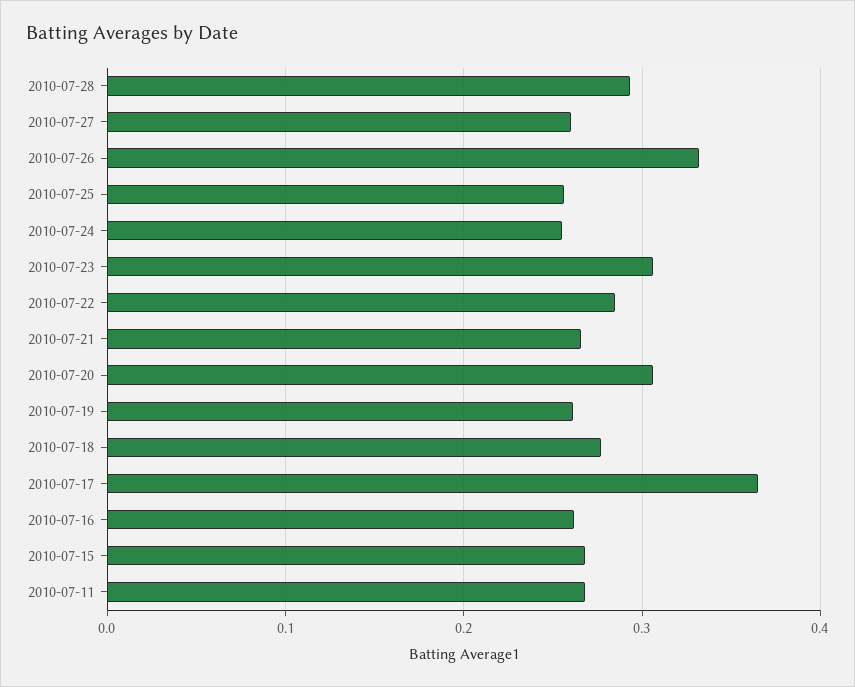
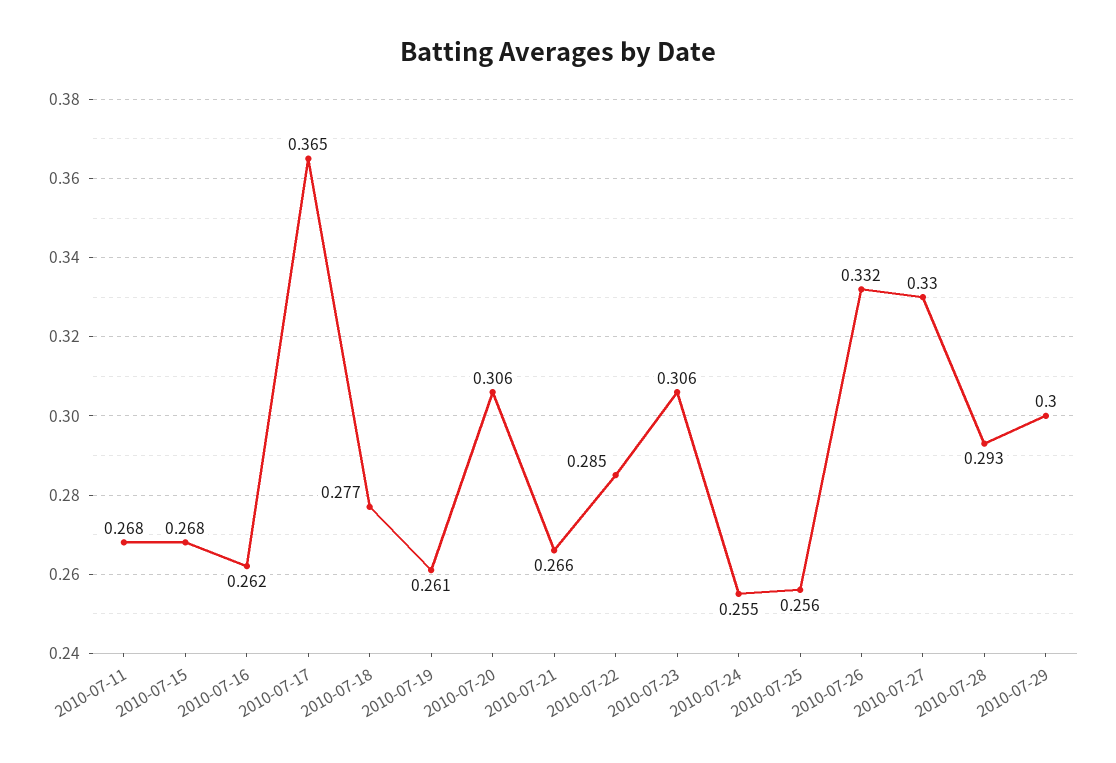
2010-07-27: 0.26 -> 0.33
2010-07-29: none -> 0.3

